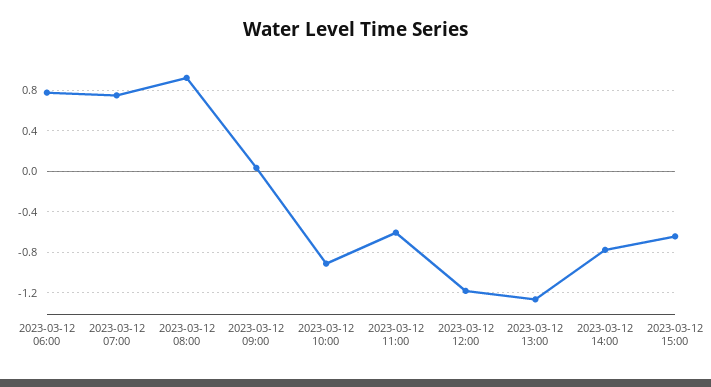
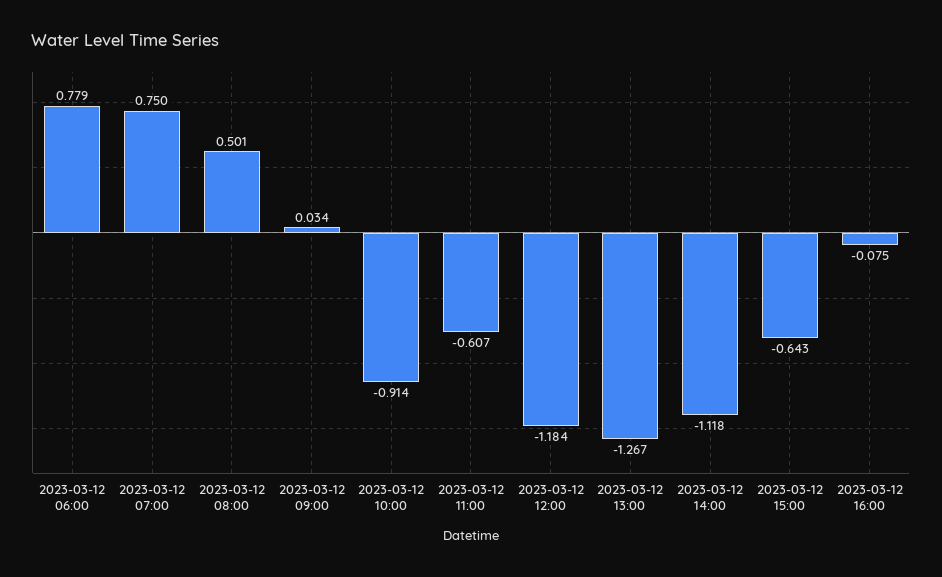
2023-03-12 08:00: 0.9 -> 0.501
2023-03-12 14:00: -0.8 -> -1.118
2023-03-12 16:00: none -> -0.075

